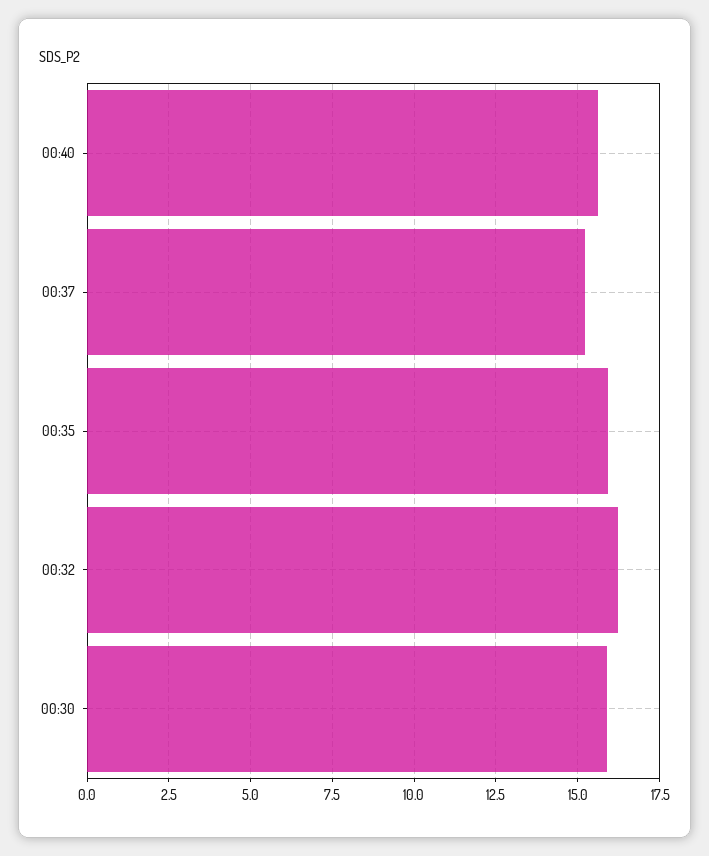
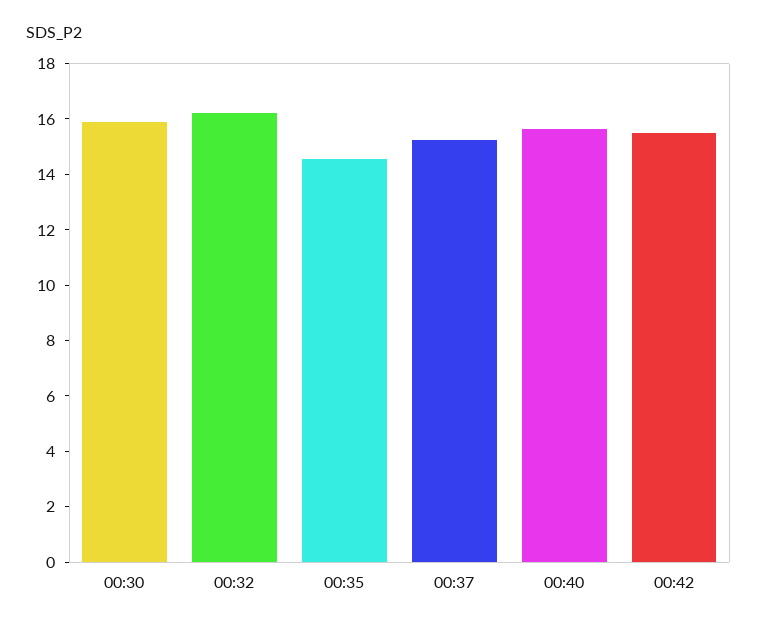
00:35: 16 -> 14.5
00:42: none -> 15.5

